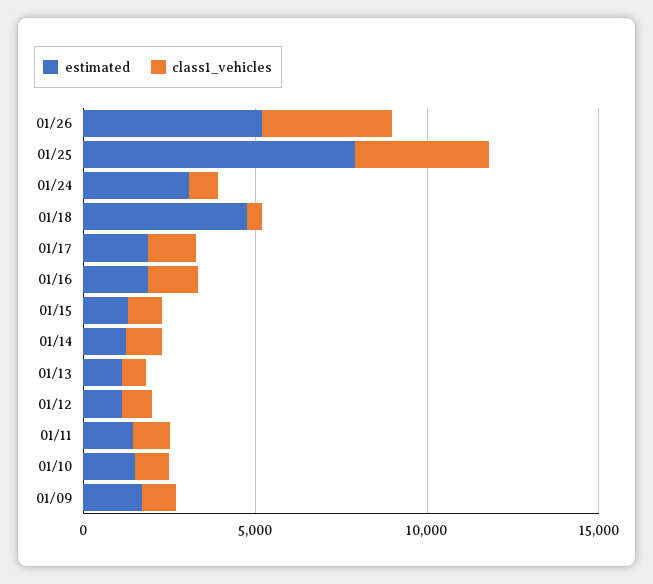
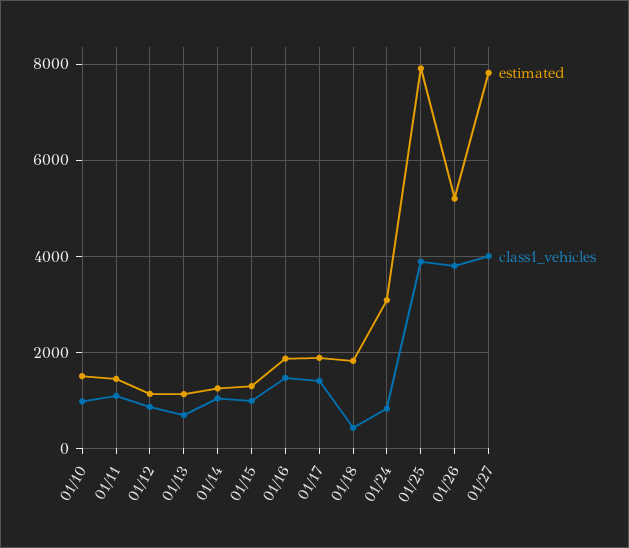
estimated, 01/18: 5000 -> 1800
estimated, 01/09: 2000 -> none
class1_vehicles, 01/09: 1000 -> none
estimated, 01/27: none -> 7800
class1_vehicles, 01/27: none -> 4000

